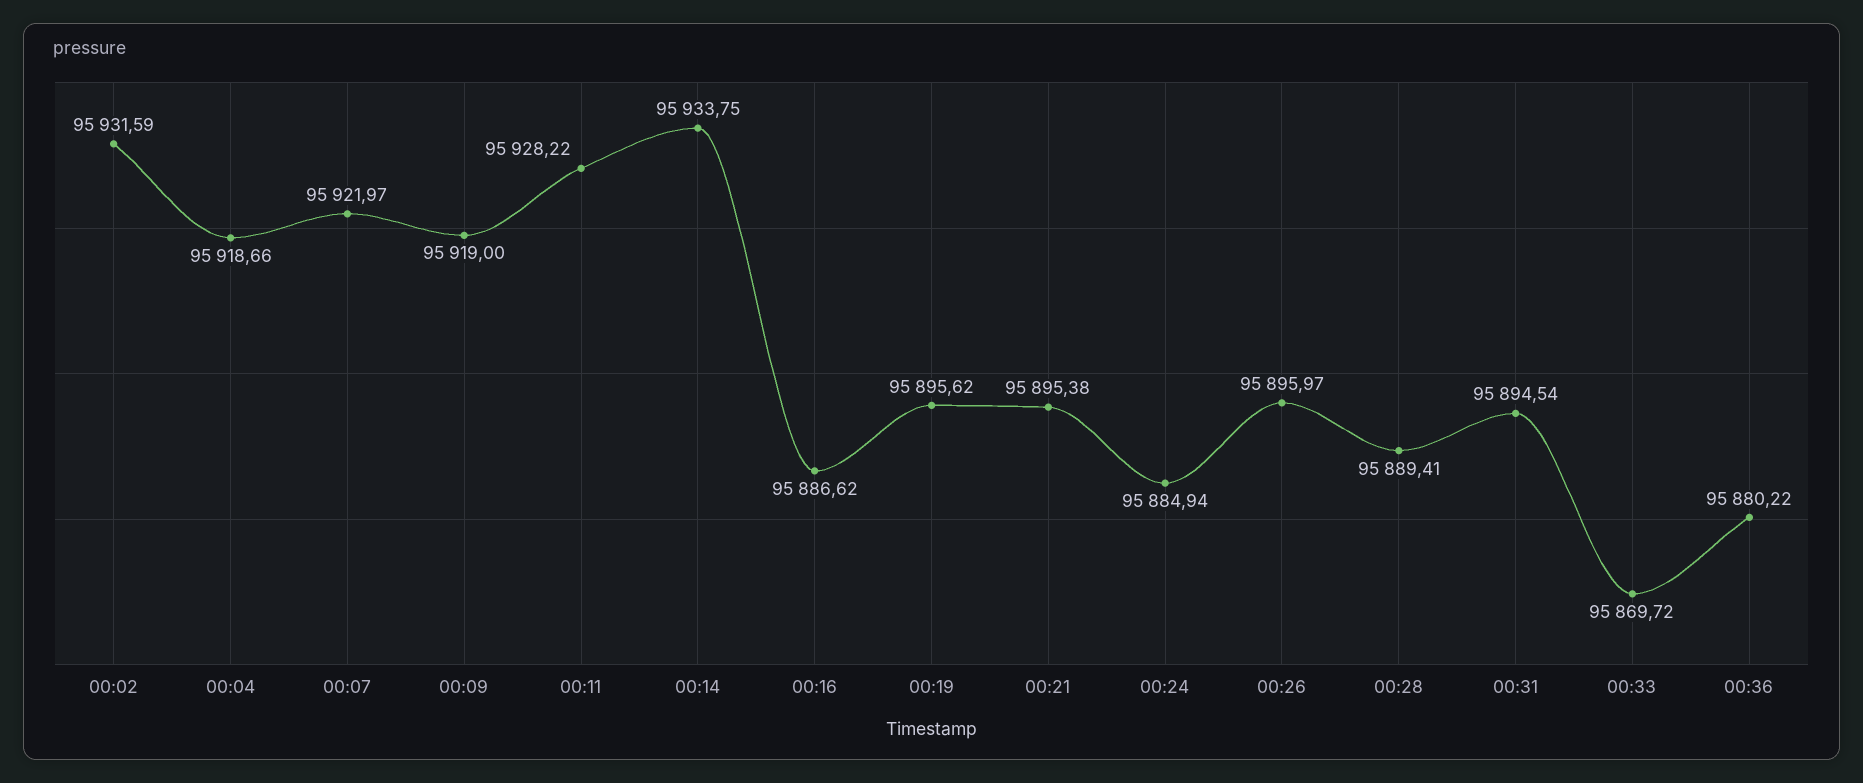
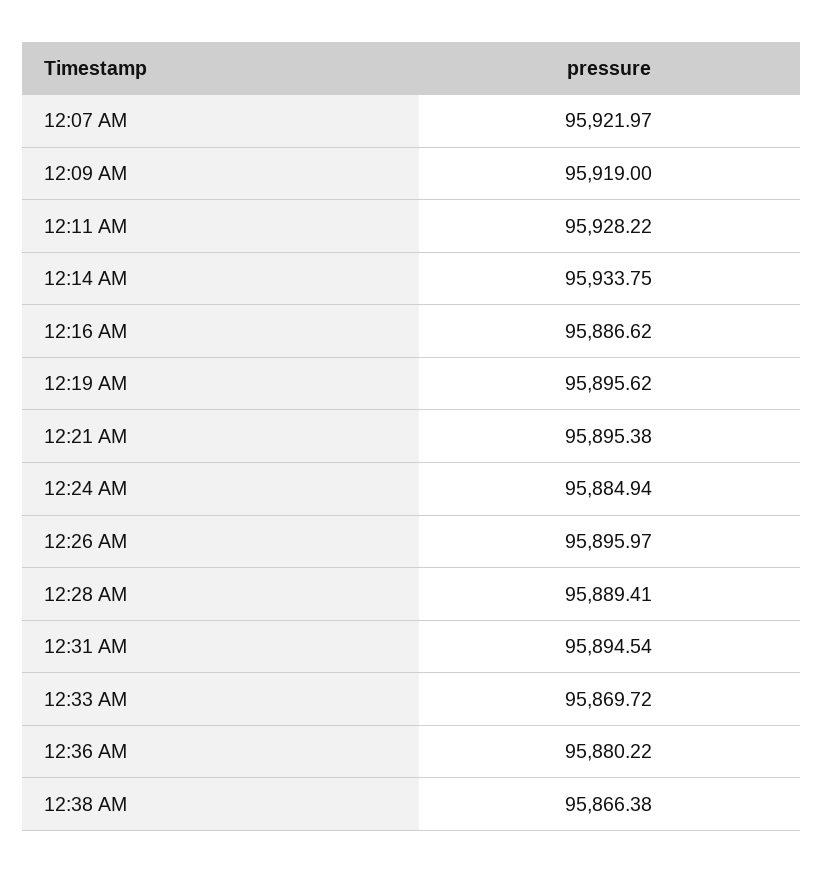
00:02: 95931.59 -> none
00:04: 95918.66 -> none
12:38 AM: none -> 95866.38

